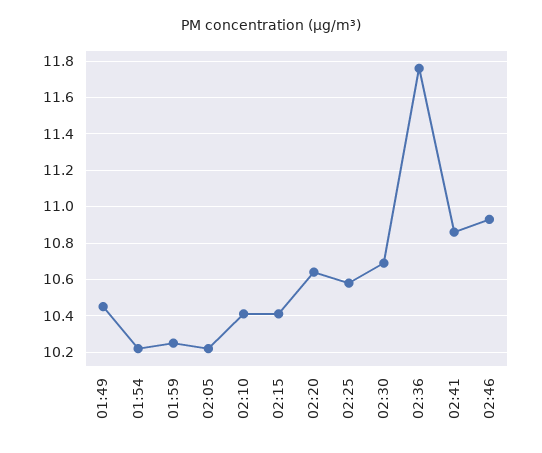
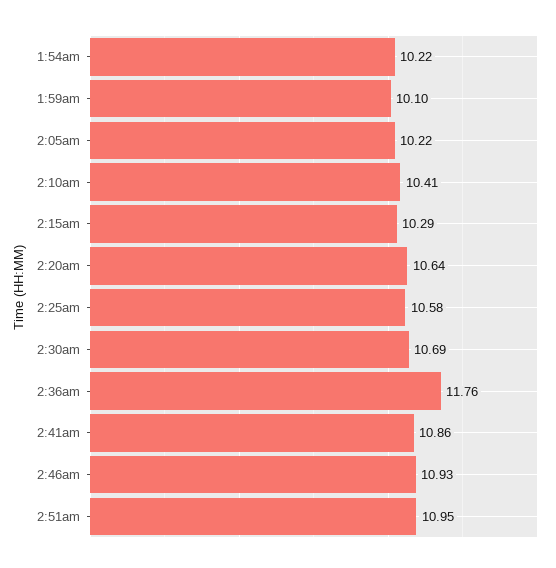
01:49: 10.45 -> none
01:59: 10.25 -> 10.1
02:15: 10.4 -> 10.29
2:51am: none -> 10.95

